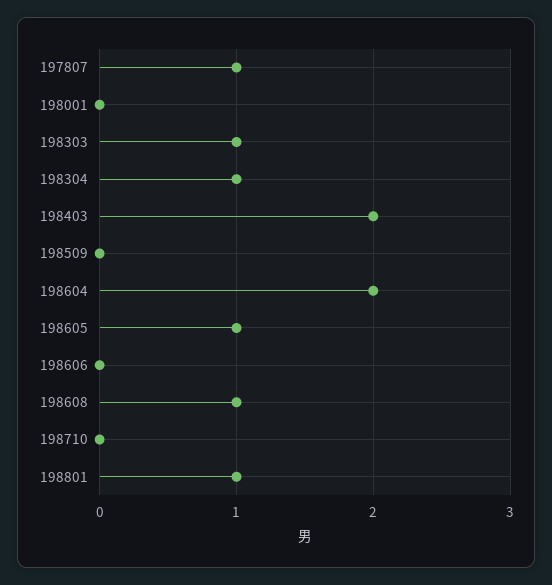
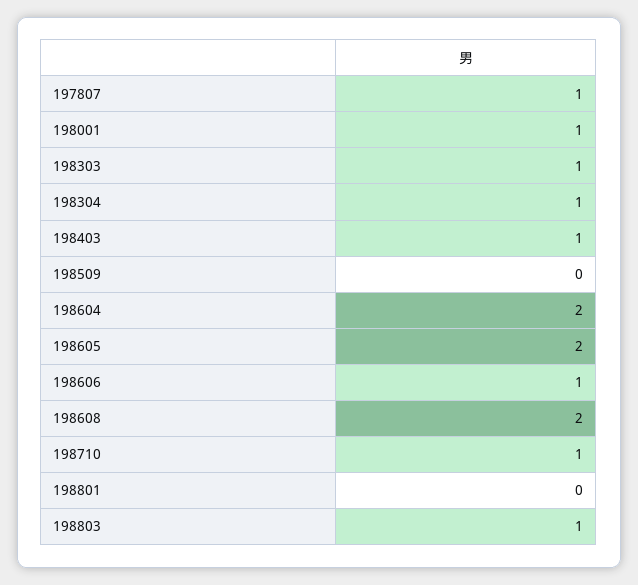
198001: 0 -> 1
198403: 2 -> 1
198605: 1 -> 2
198606: 0 -> 1
198608: 1 -> 2
198710: 0 -> 1
198801: 1 -> 0
198803: none -> 1

